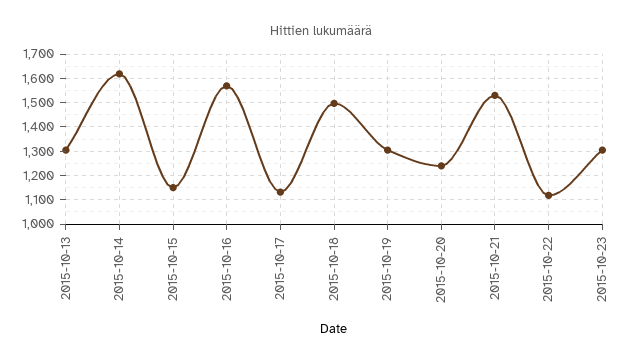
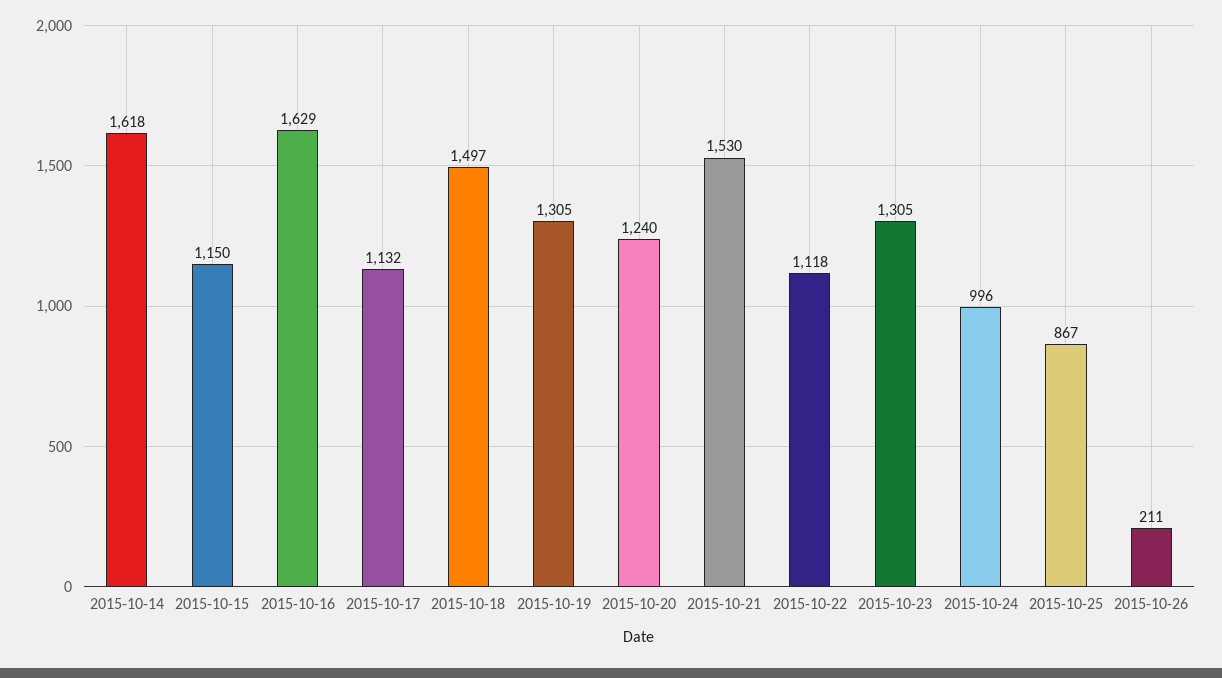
2015-10-13: 1300 -> none
2015-10-16: 1575 -> 1629
2015-10-24: none -> 996
2015-10-25: none -> 867
2015-10-26: none -> 211

